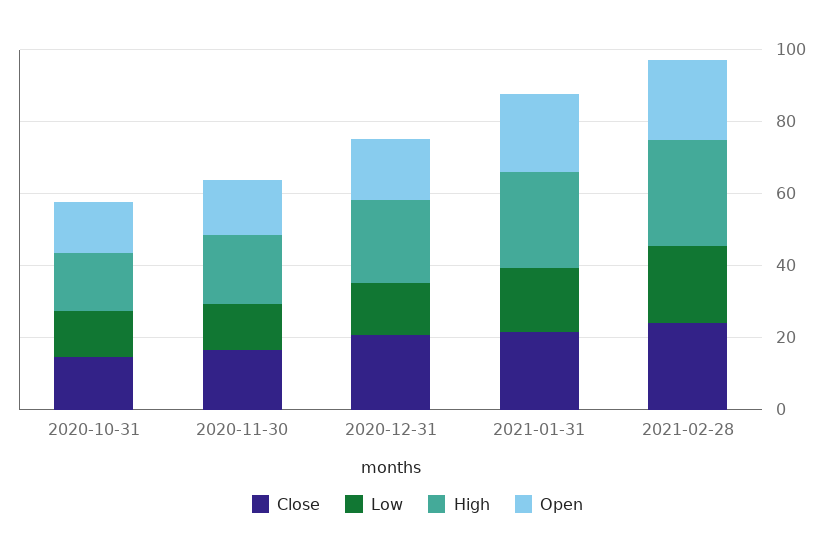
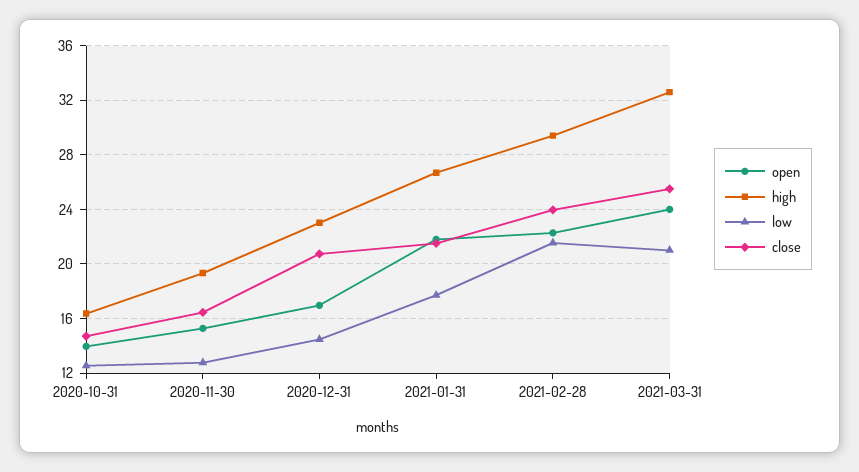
Open, 2021-03-31: none -> 24
High, 2021-03-31: none -> 32.5
Low, 2021-03-31: none -> 21
Close, 2021-03-31: none -> 25.5

